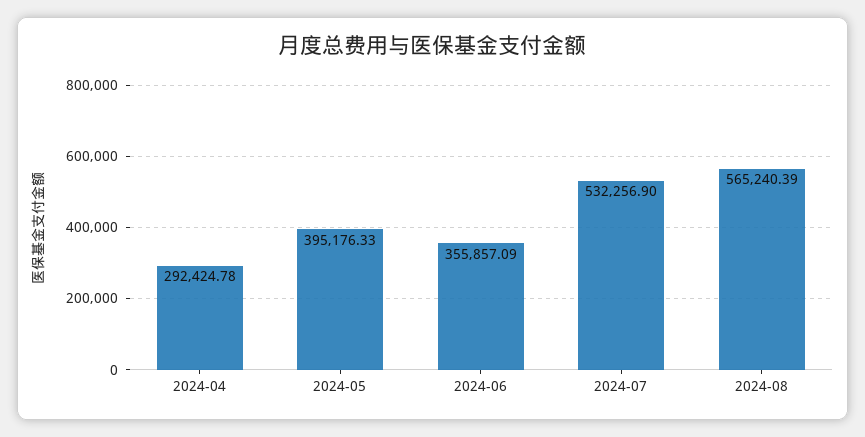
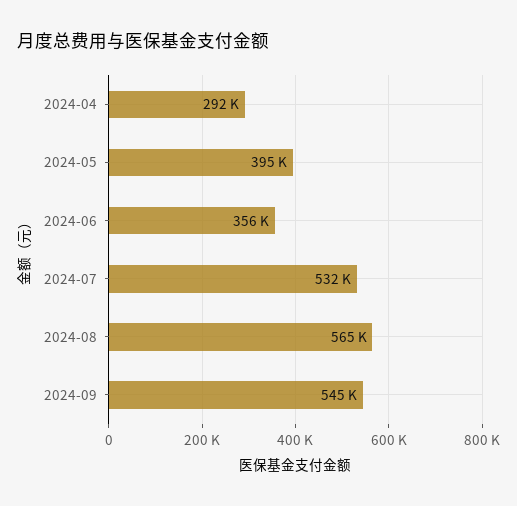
2024-09: none -> 545000

